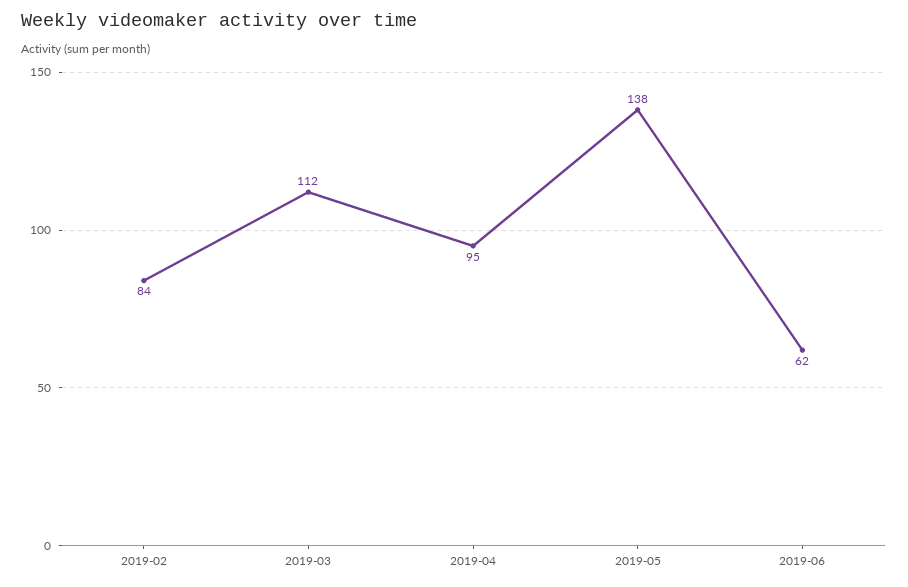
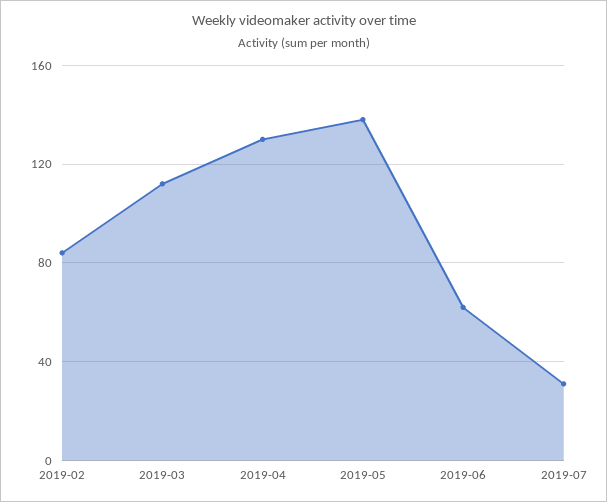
2019-04: 95 -> 130
2019-07: none -> 30

